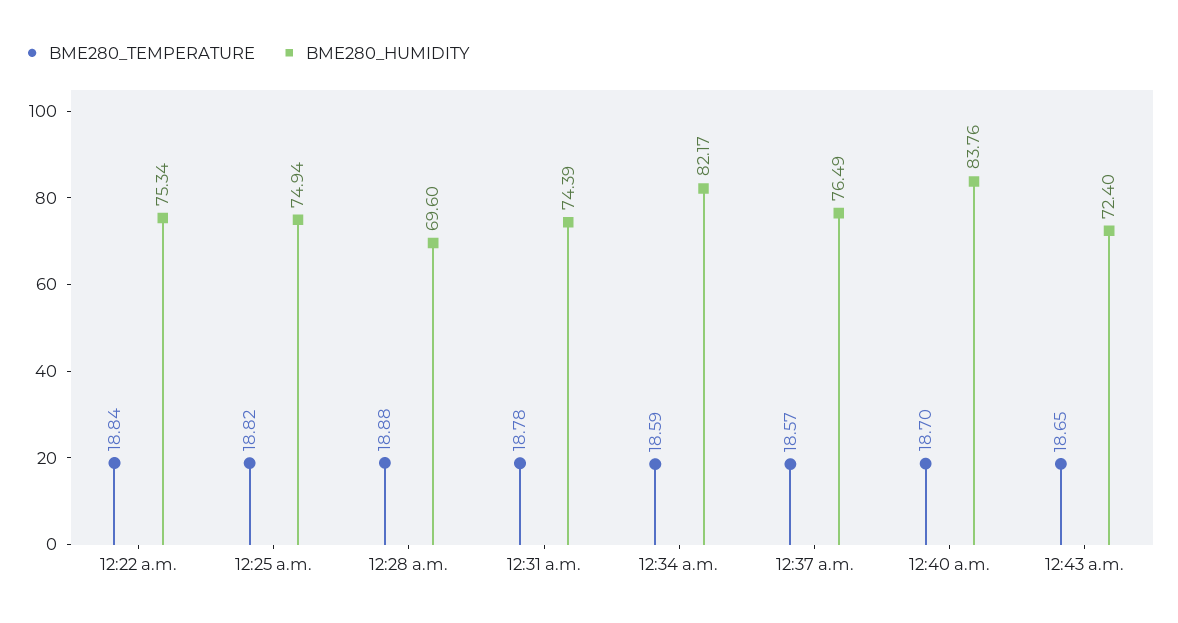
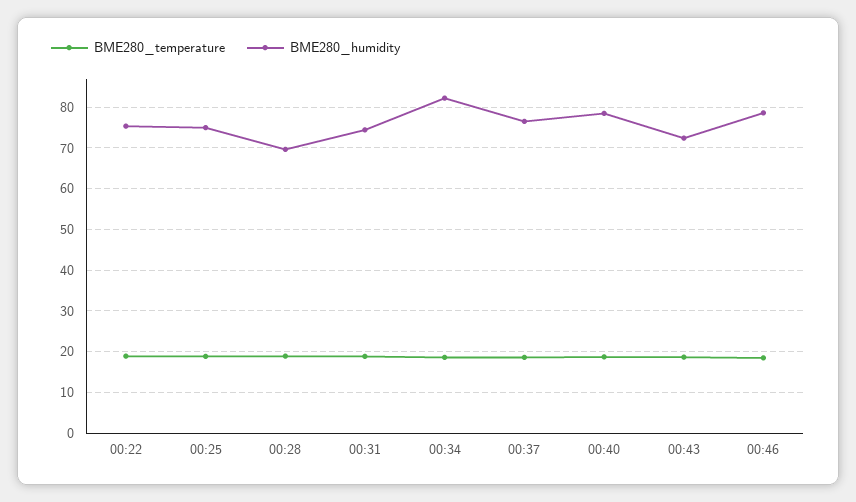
BME280_HUMIDITY, 12:40 a.m.: 83.76 -> 78
BME280_TEMPERATURE, 00:46: none -> 18
BME280_HUMIDITY, 00:46: none -> 78

